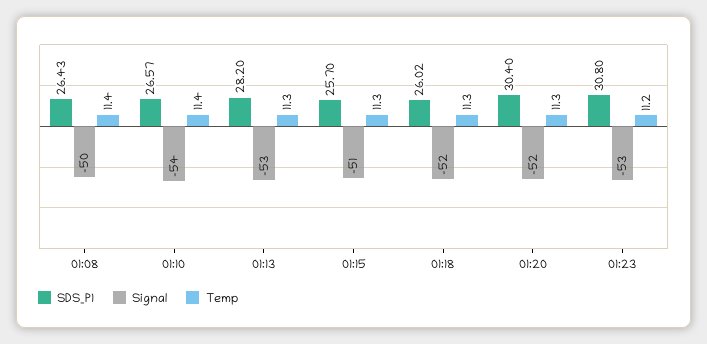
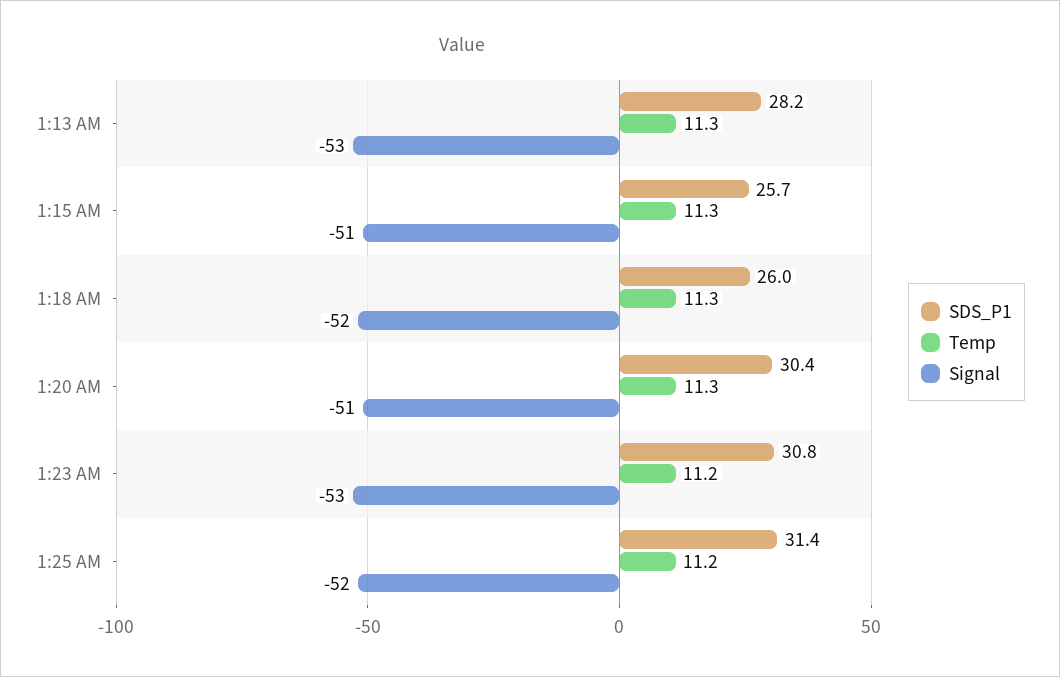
SDS_P1, 01:08: 26.43 -> none
Signal, 01:08: -50 -> none
Temp, 01:08: 11.4 -> none
SDS_P1, 01:10: 26.57 -> none
Signal, 01:10: -54 -> none
Temp, 01:10: 11.4 -> none
Signal, 01:20: -52 -> -51
SDS_P1, 1:25 AM: none -> 31.4
Temp, 1:25 AM: none -> 11.2
Signal, 1:25 AM: none -> -52

